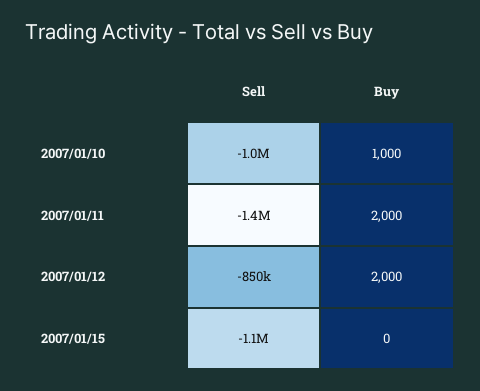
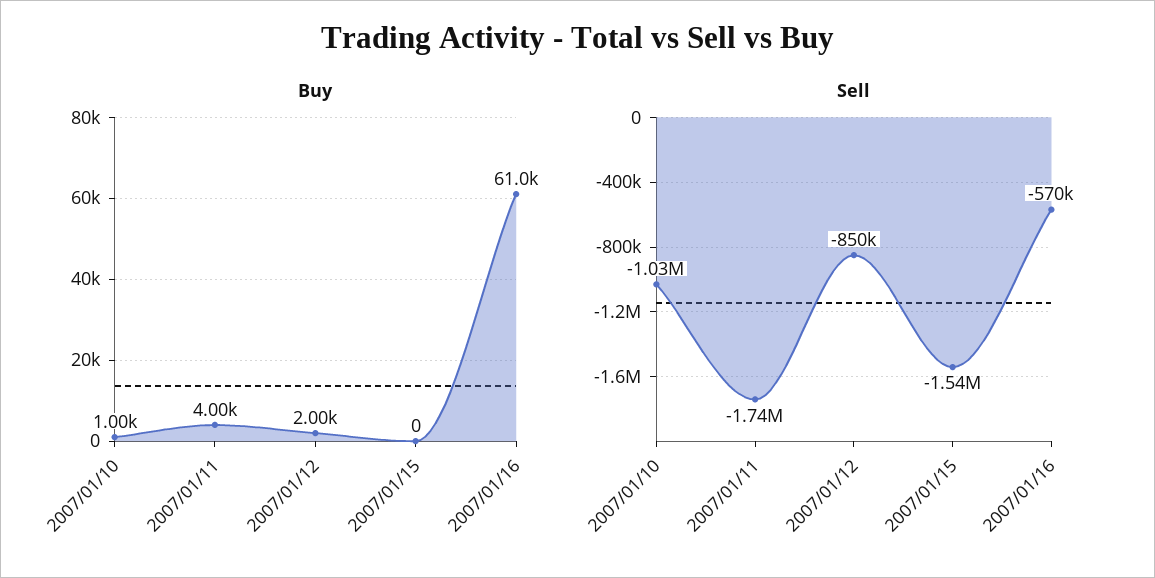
Sell, 2007/01/11: -1400000 -> -1740000
Buy, 2007/01/11: 2000 -> 4000
Sell, 2007/01/15: -1100000 -> -1540000
Buy, 2007/01/16: none -> 61000
Sell, 2007/01/16: none -> -570000

